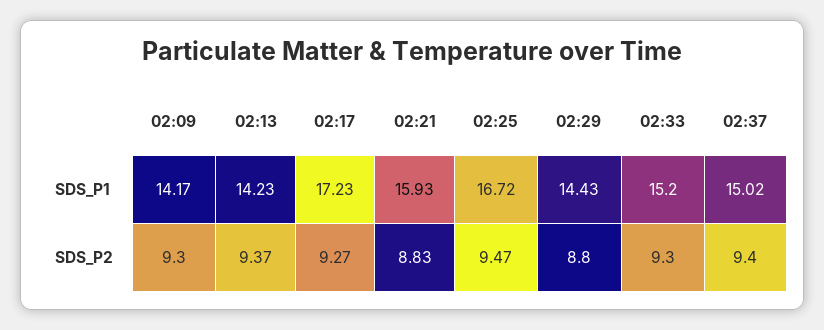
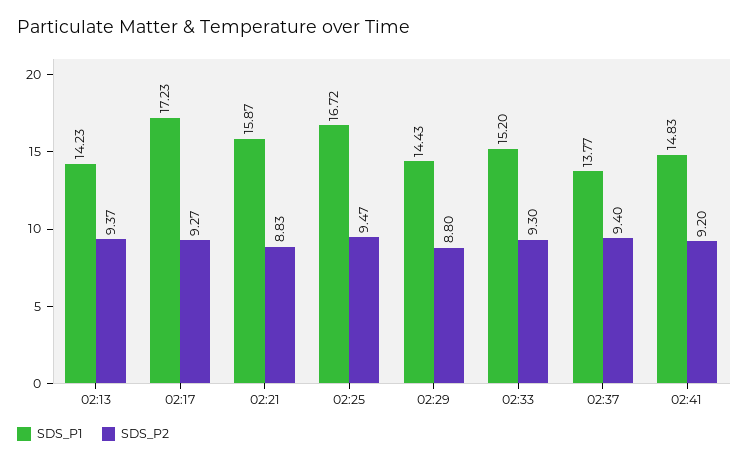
SDS_P1, 02:09: 14.17 -> none
SDS_P1, 02:21: 15.93 -> 15.87
SDS_P1, 02:37: 15.02 -> 13.77
SDS_P2, 02:09: 9.3 -> none
SDS_P1, 02:41: none -> 14.83
SDS_P2, 02:41: none -> 9.2

